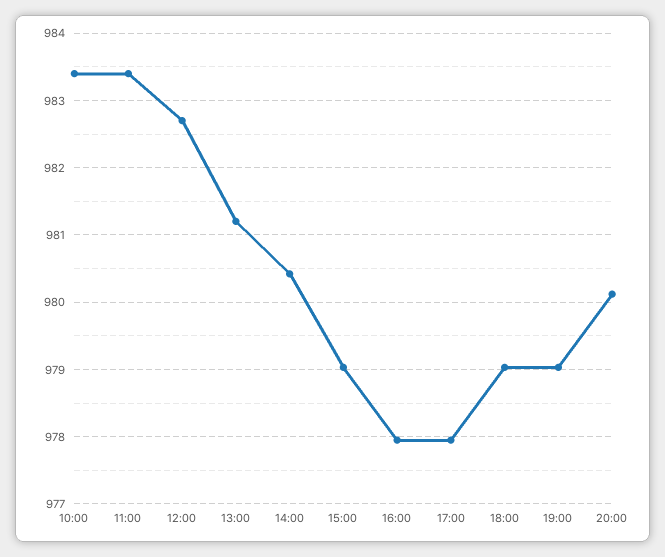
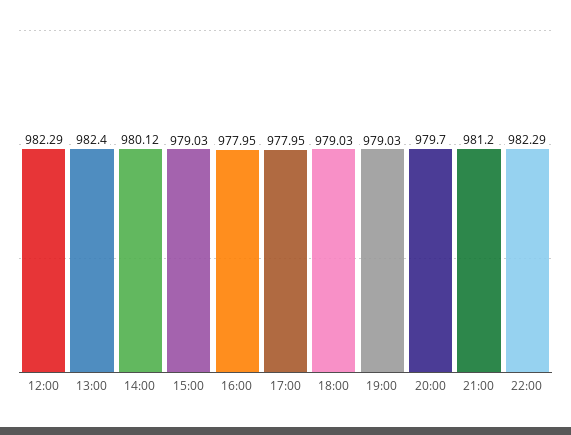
10:00: 983.4 -> none
11:00: 983.4 -> none
12:00: 982.7 -> 982.29
13:00: 981.2 -> 982.4
14:00: 980.4 -> 980.12
20:00: 980.1 -> 979.7
21:00: none -> 981.2
22:00: none -> 982.29

